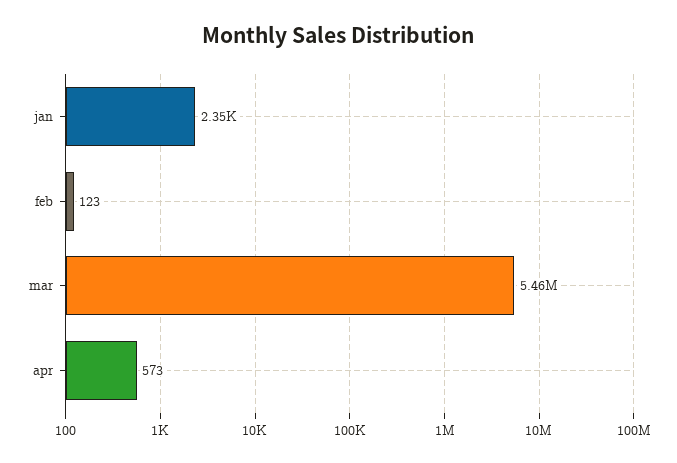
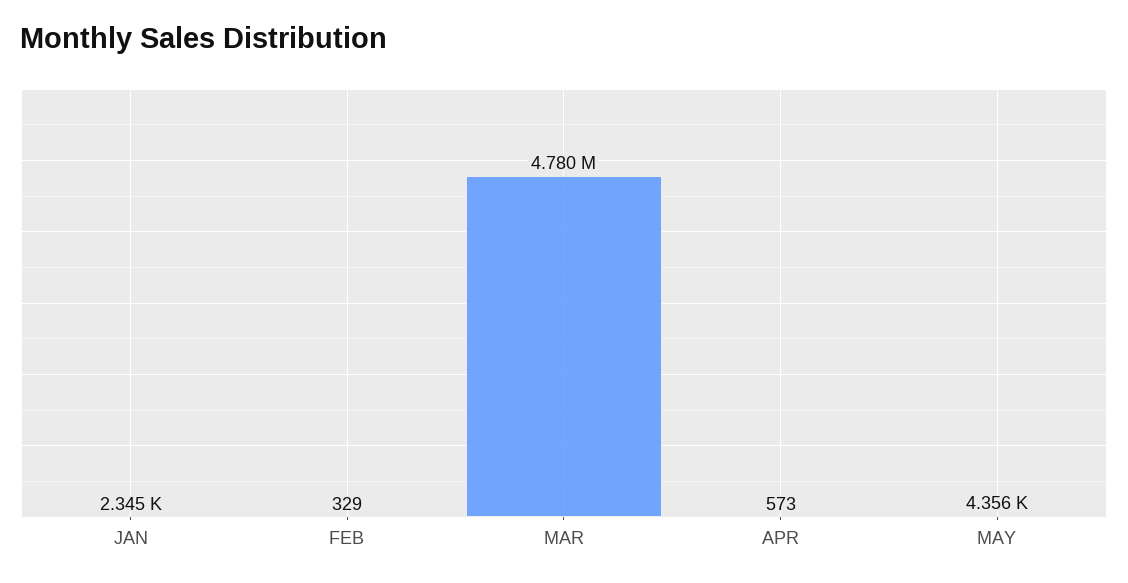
feb: 123 -> 329
mar: 5460000 -> 4780000
MAY: none -> 4356

